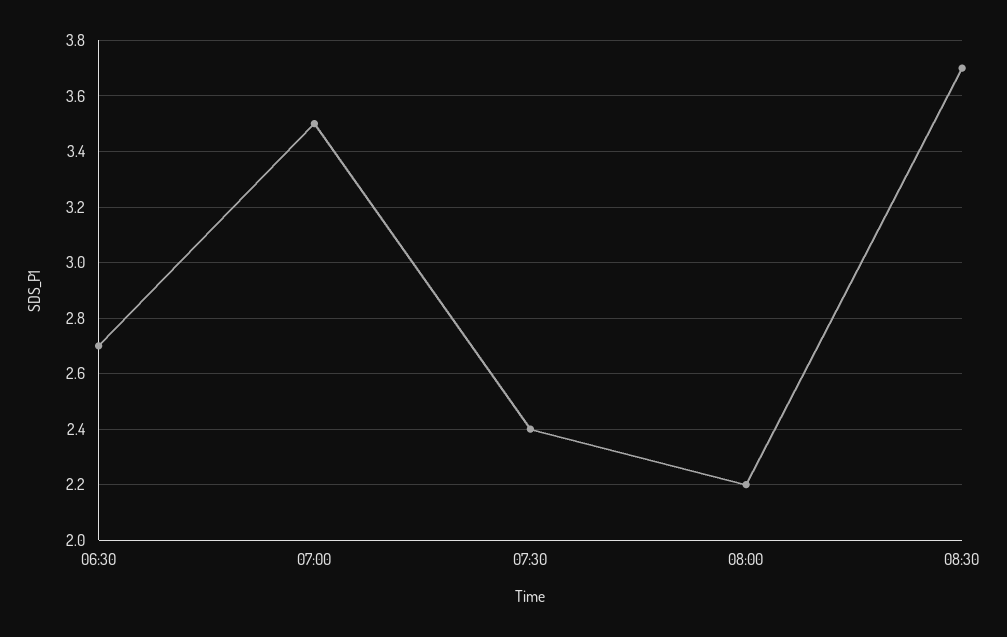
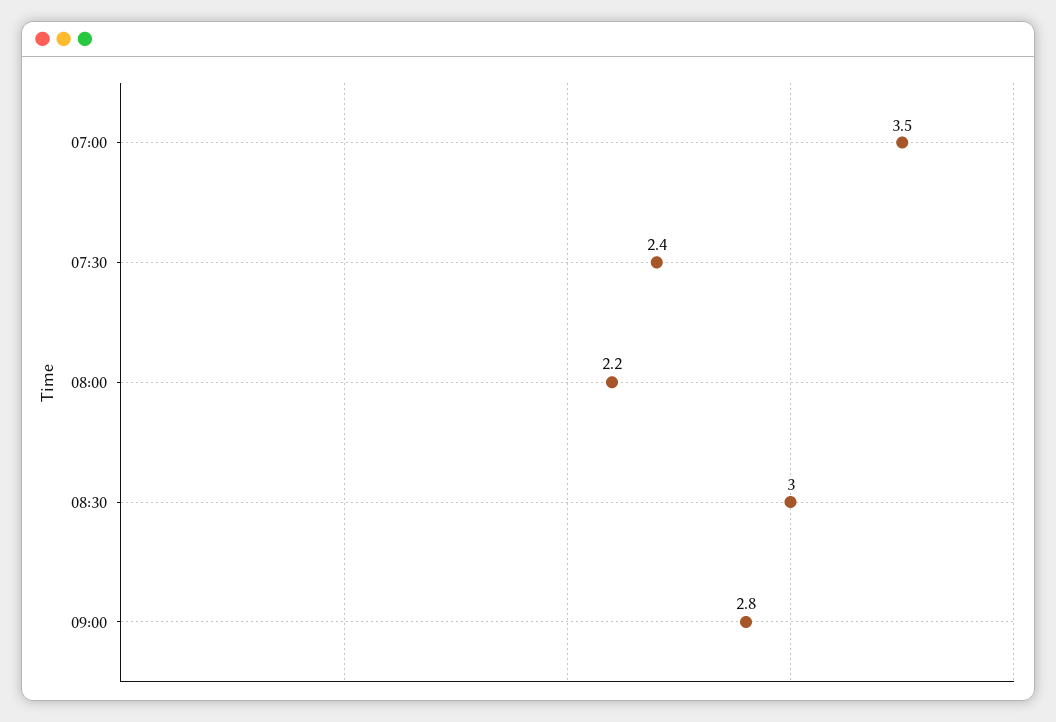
06:30: 2.7 -> none
08:30: 3.7 -> 3
09:00: none -> 2.8

